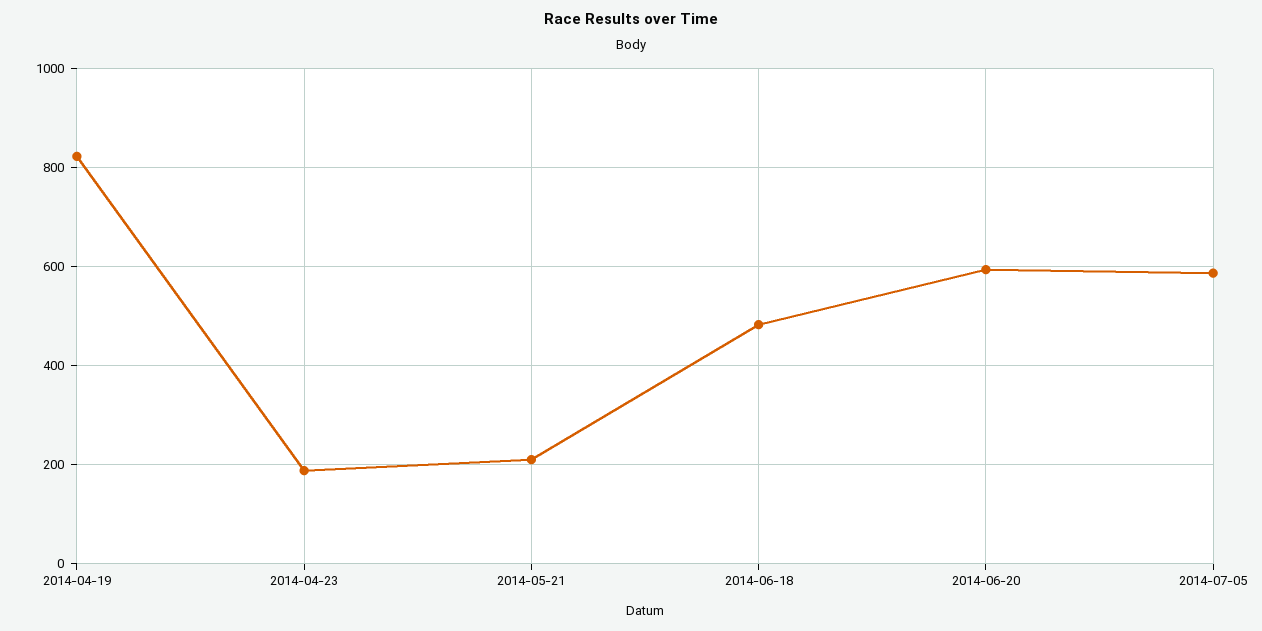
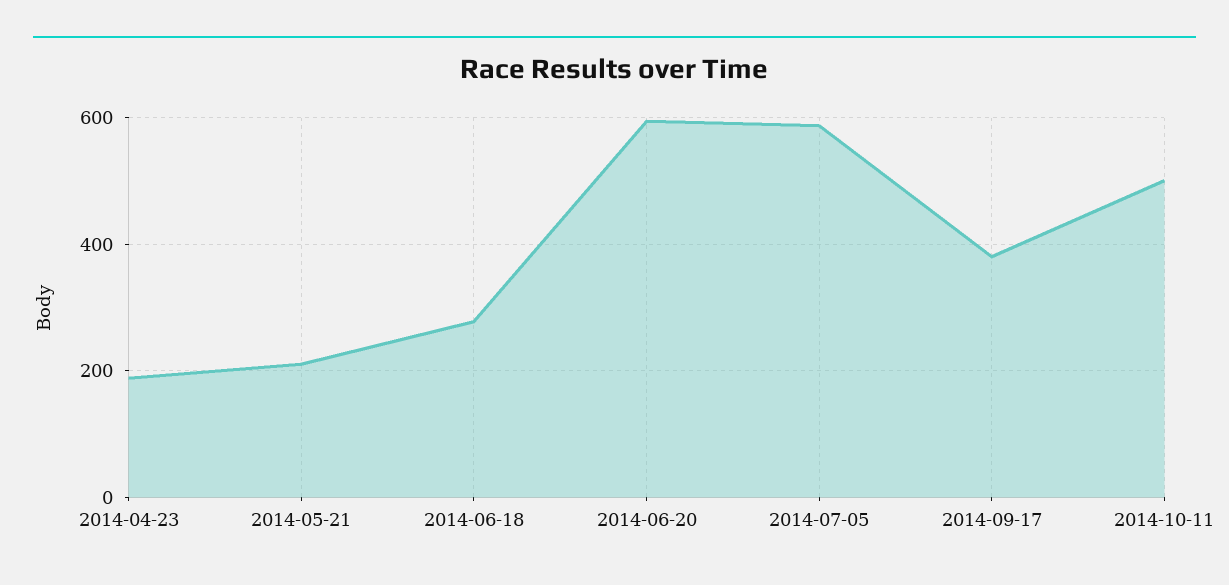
2014-04-19: 820 -> none
2014-06-18: 480 -> 280
2014-09-17: none -> 380
2014-10-11: none -> 500

